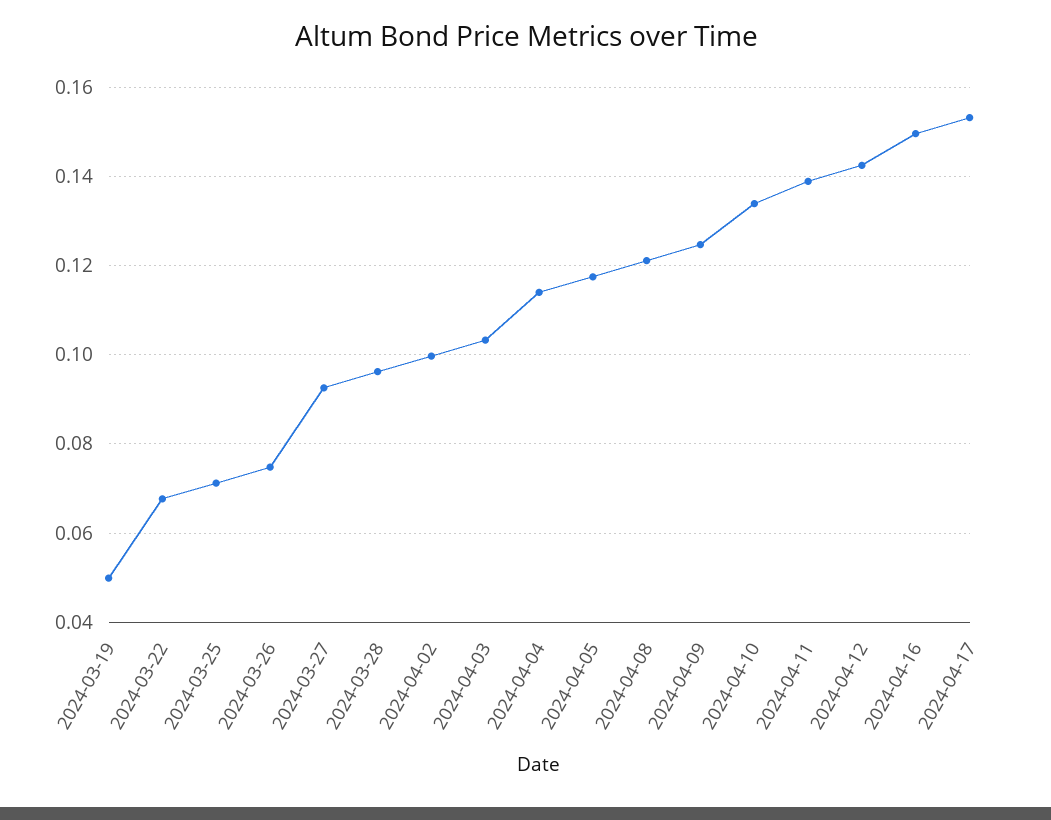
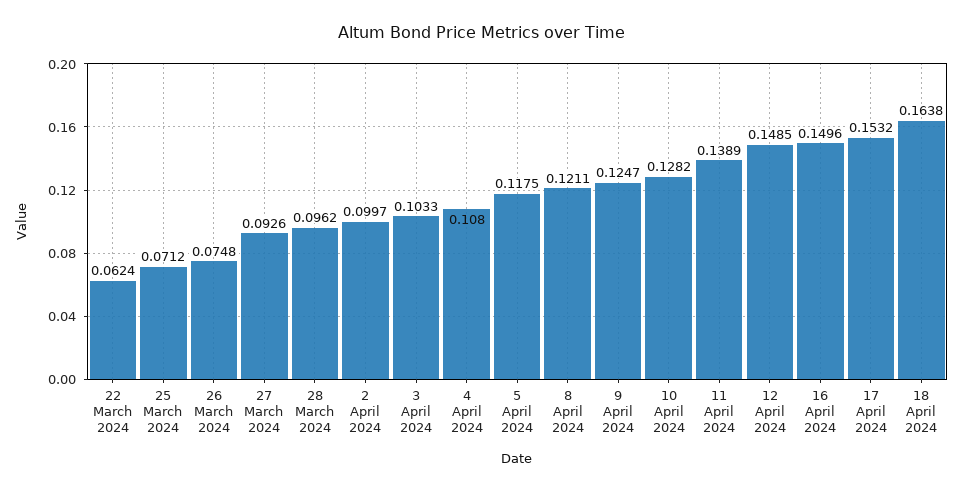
2024-03-19: 0.05 -> none
2024-03-22: 0.068 -> 0.0624
2024-04-04: 0.114 -> 0.108
2024-04-10: 0.134 -> 0.1282
2024-04-12: 0.142 -> 0.1485
18 April 2024: none -> 0.1638

